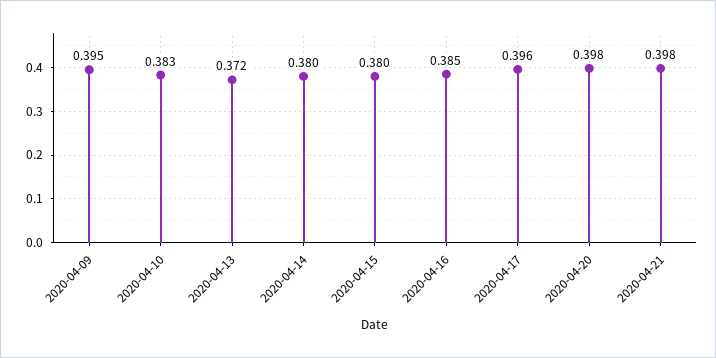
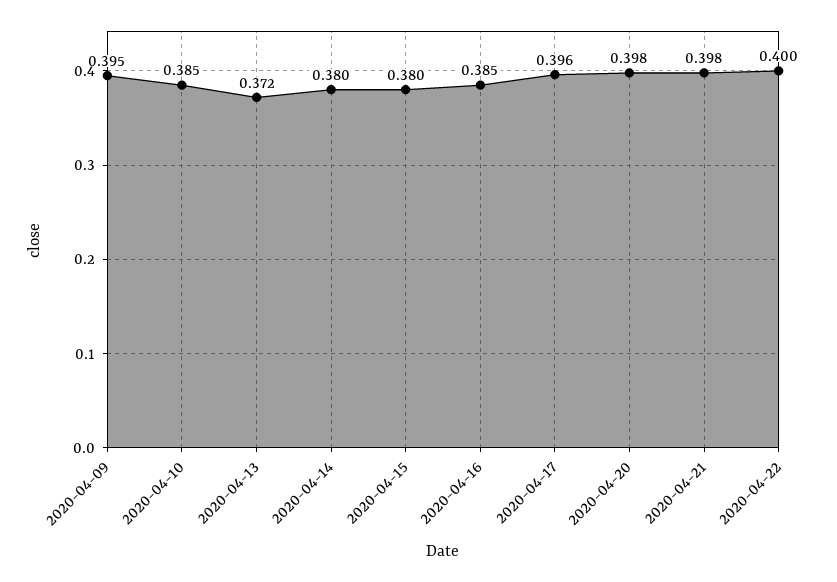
2020-04-10: 0.383 -> 0.385
2020-04-22: none -> 0.4

